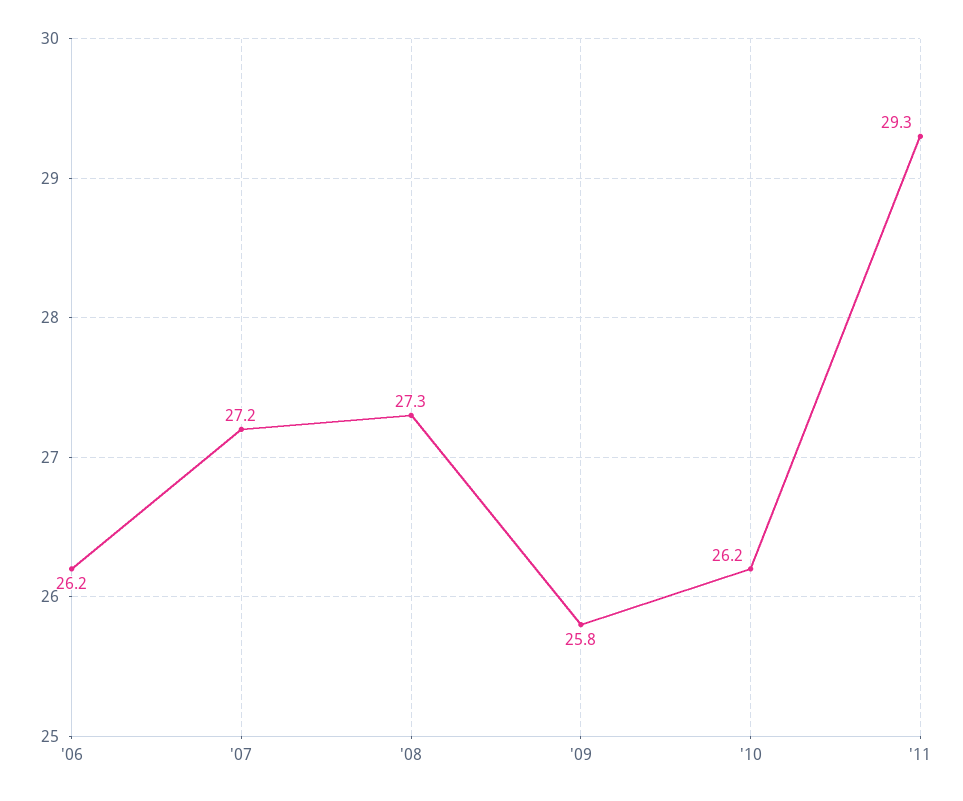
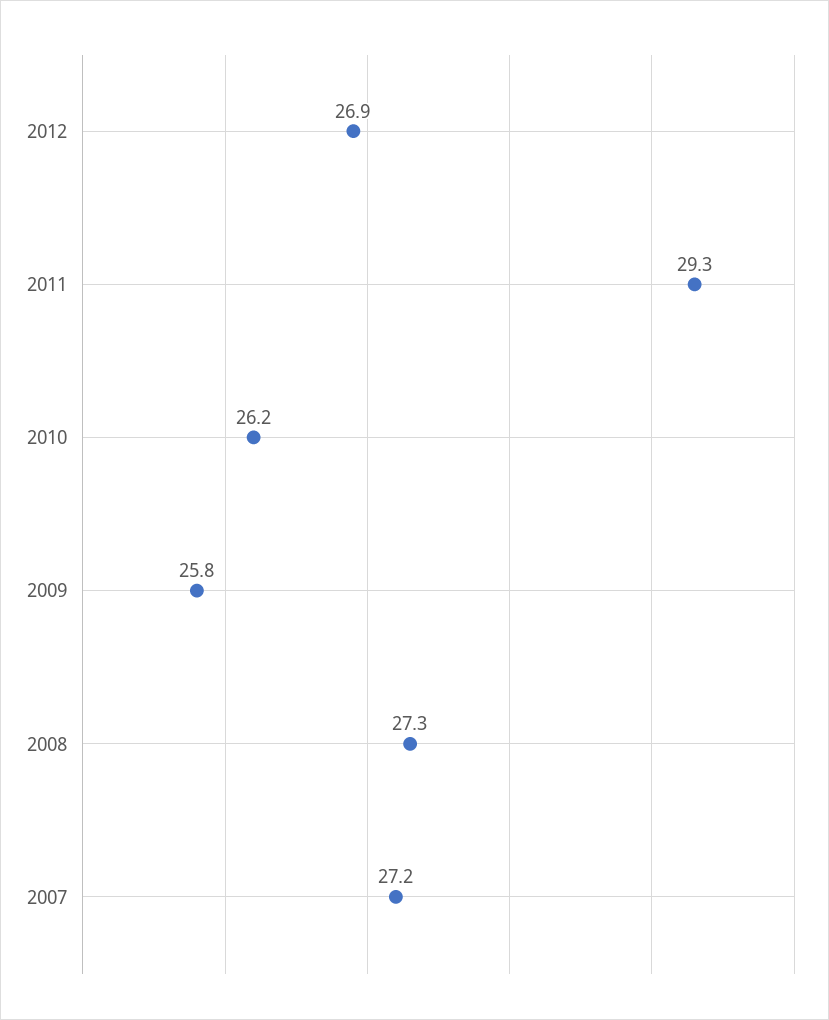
'06: 26.2 -> none
2012: none -> 26.9

